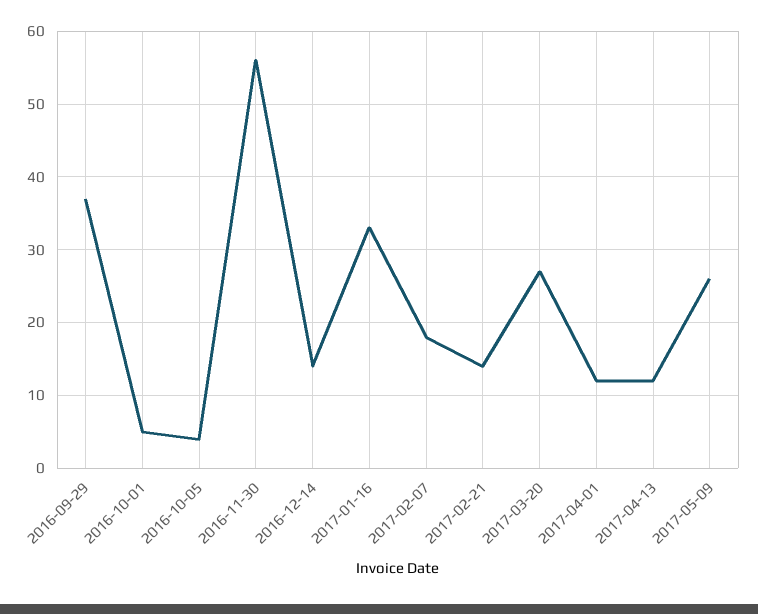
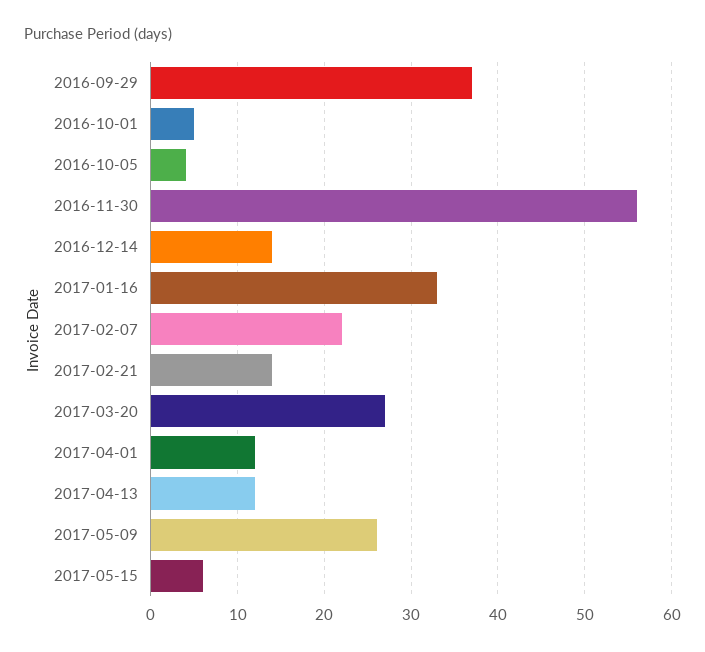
2017-02-07: 18 -> 22
2017-05-15: none -> 6

